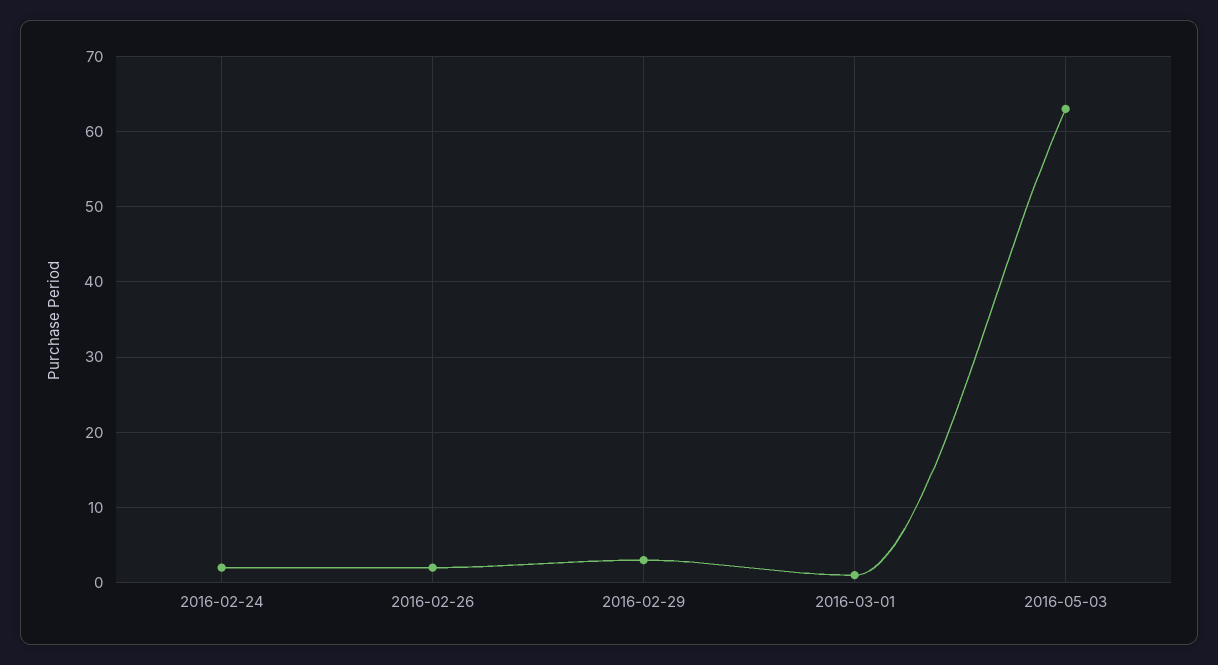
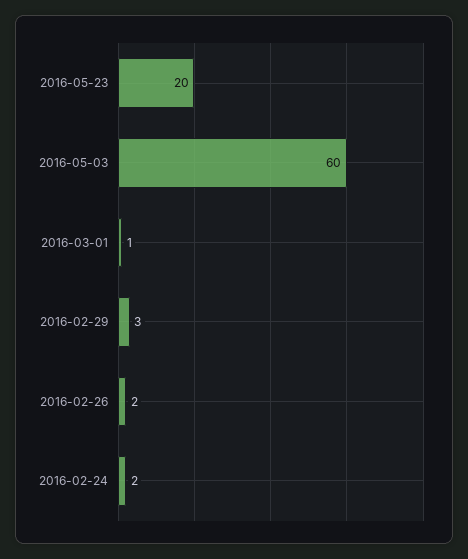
2016-05-03: 63 -> 60
2016-05-23: none -> 20

